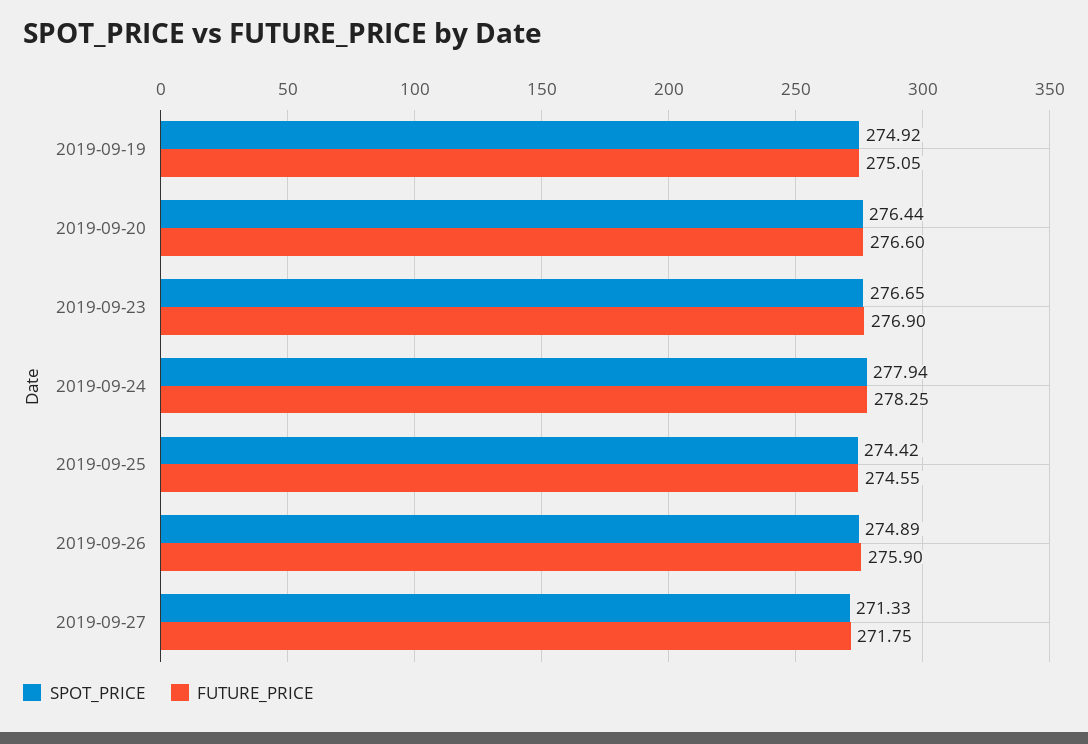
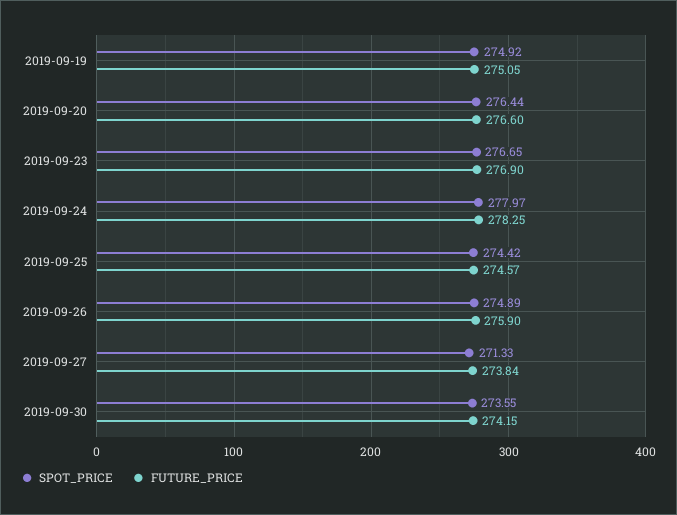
SPOT_PRICE, 2019-09-24: 277.94 -> 277.97
FUTURE_PRICE, 2019-09-25: 274.55 -> 274.57
FUTURE_PRICE, 2019-09-27: 271.75 -> 273.84
SPOT_PRICE, 2019-09-30: none -> 273.55
FUTURE_PRICE, 2019-09-30: none -> 274.15

